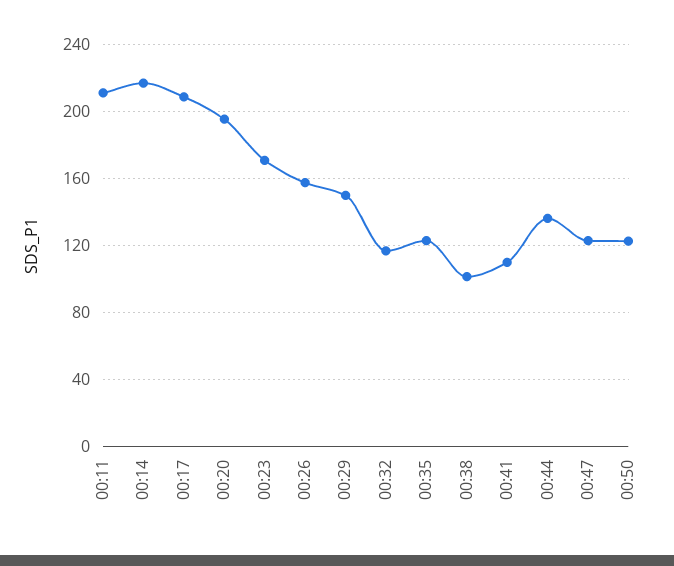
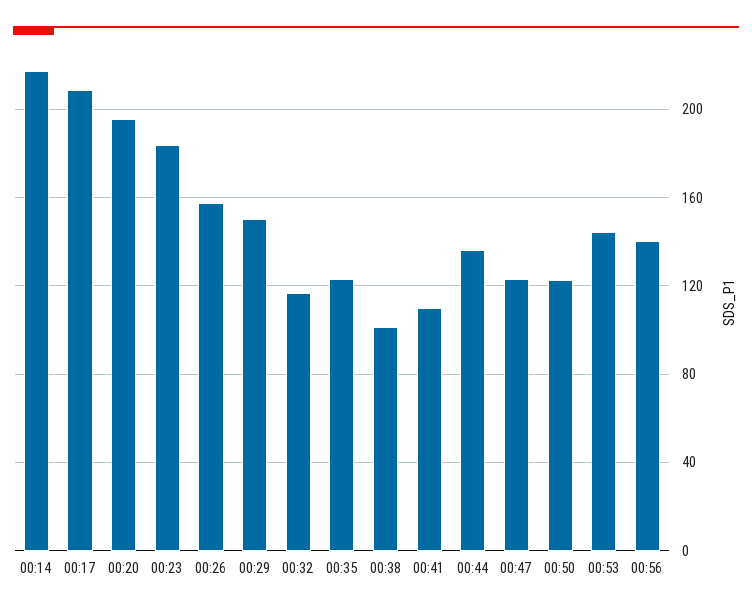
00:11: 210 -> none
00:23: 170 -> 185
00:53: none -> 145
00:56: none -> 140

